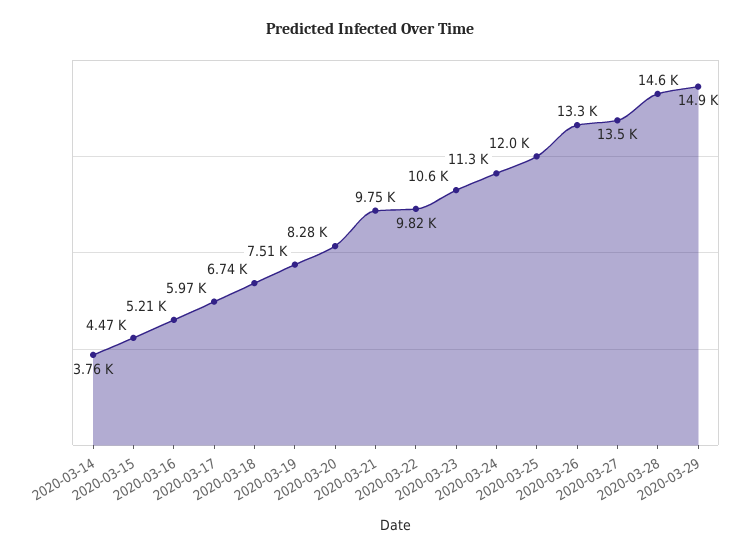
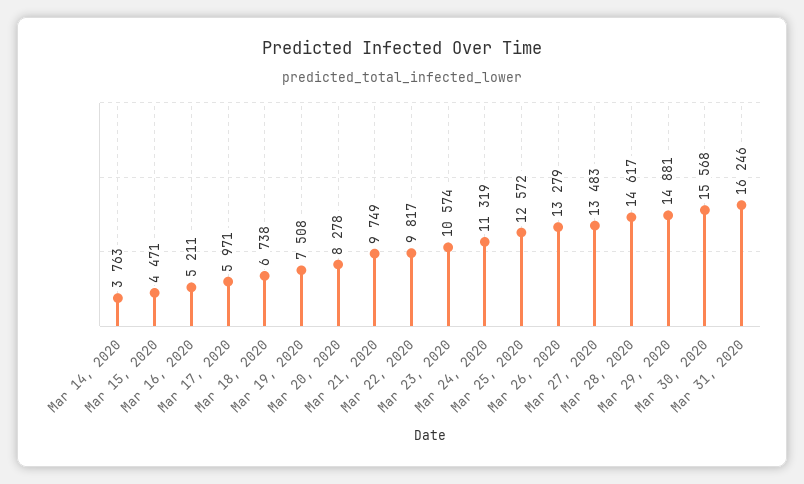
2020-03-25: 12000 -> 12572
Mar 30, 2020: none -> 15568
Mar 31, 2020: none -> 16246

